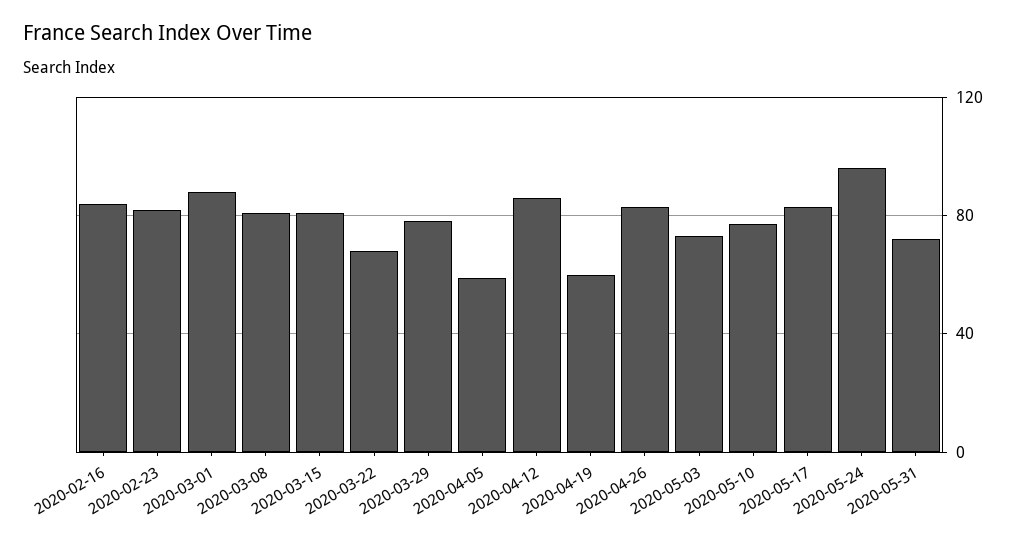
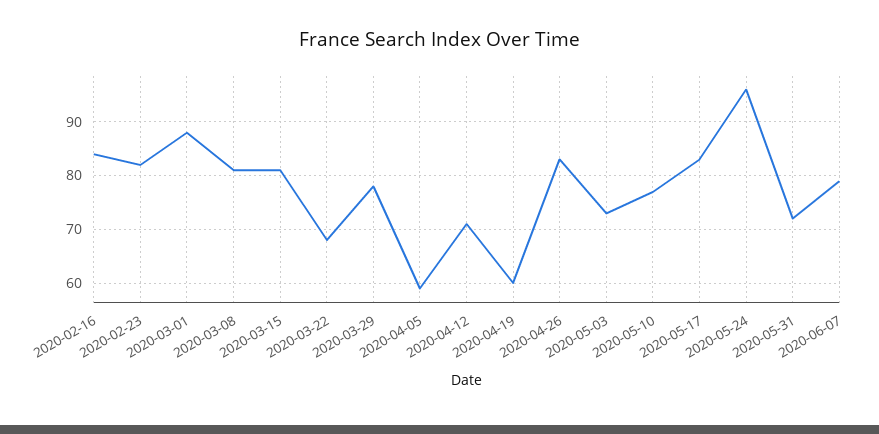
2020-04-12: 85 -> 70
2020-06-07: none -> 80

